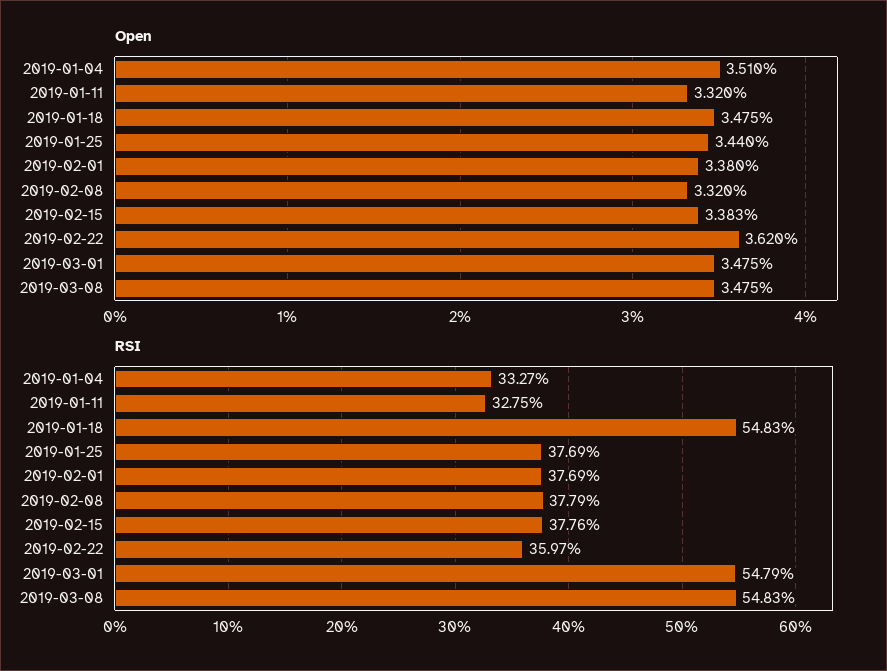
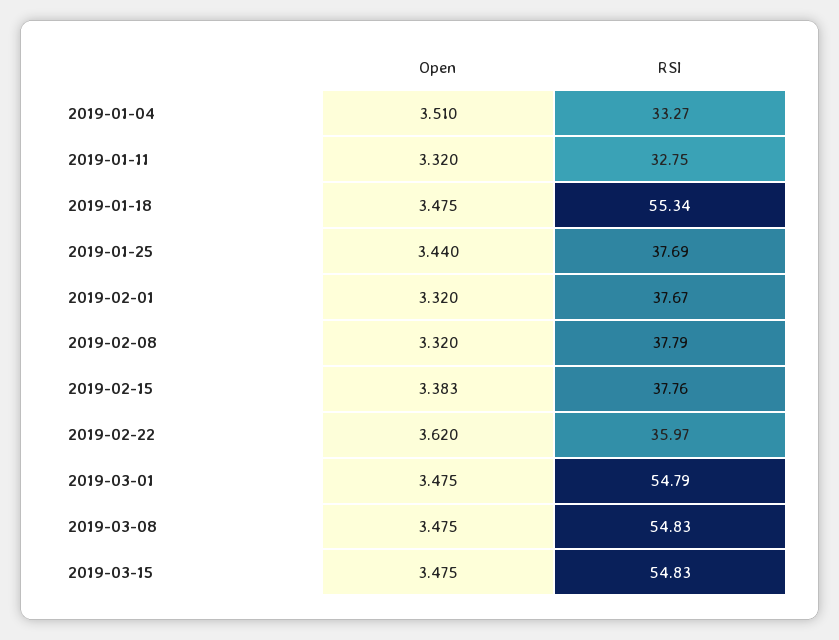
Open, 2019-02-01: 3.38 -> 3.32
RSI, 2019-01-18: 54.83 -> 55.34
RSI, 2019-02-01: 37.69 -> 37.67
Open, 2019-03-15: none -> 3.475
RSI, 2019-03-15: none -> 54.83

